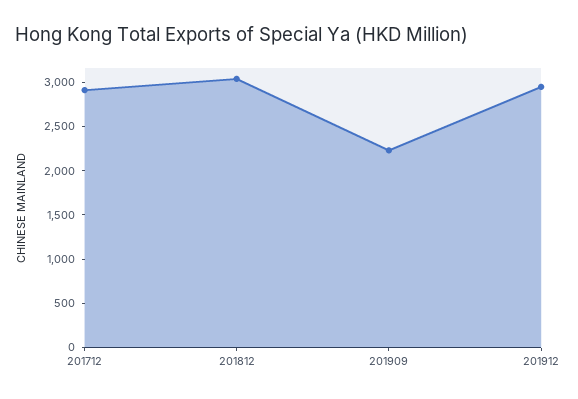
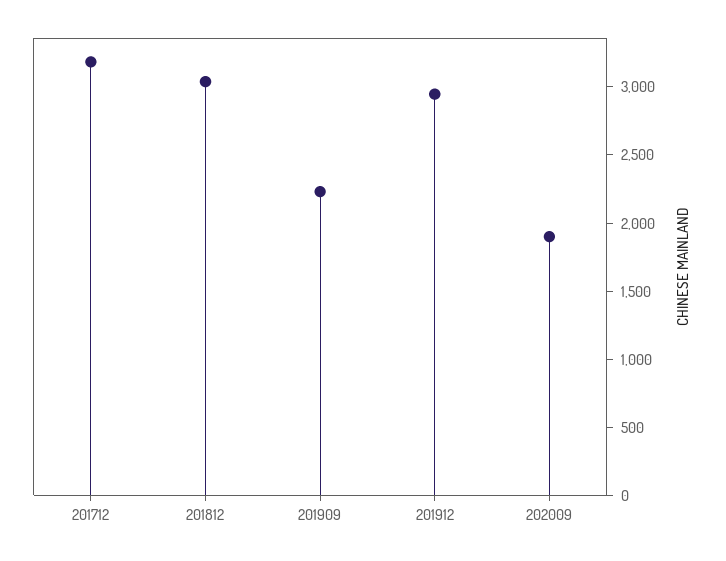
201712: 2900 -> 3200
202009: none -> 1900

